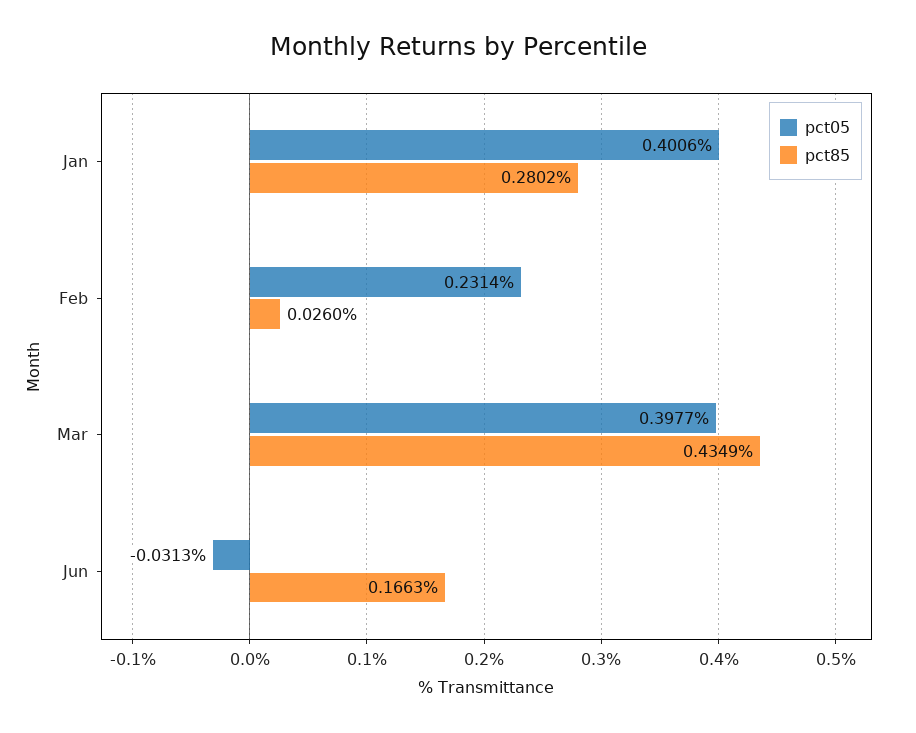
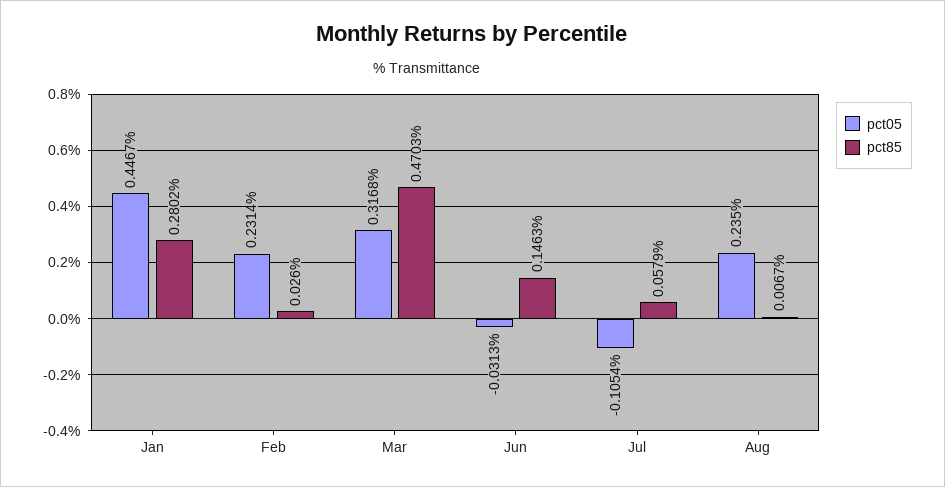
pct05, Jan: 0.4006 -> 0.4467
pct05, Mar: 0.3977 -> 0.3168
pct85, Mar: 0.4349 -> 0.4703
pct85, Jun: 0.1663 -> 0.1463
pct05, Jul: none -> -0.1054
pct85, Jul: none -> 0.0579
pct05, Aug: none -> 0.235
pct85, Aug: none -> 0.0067

